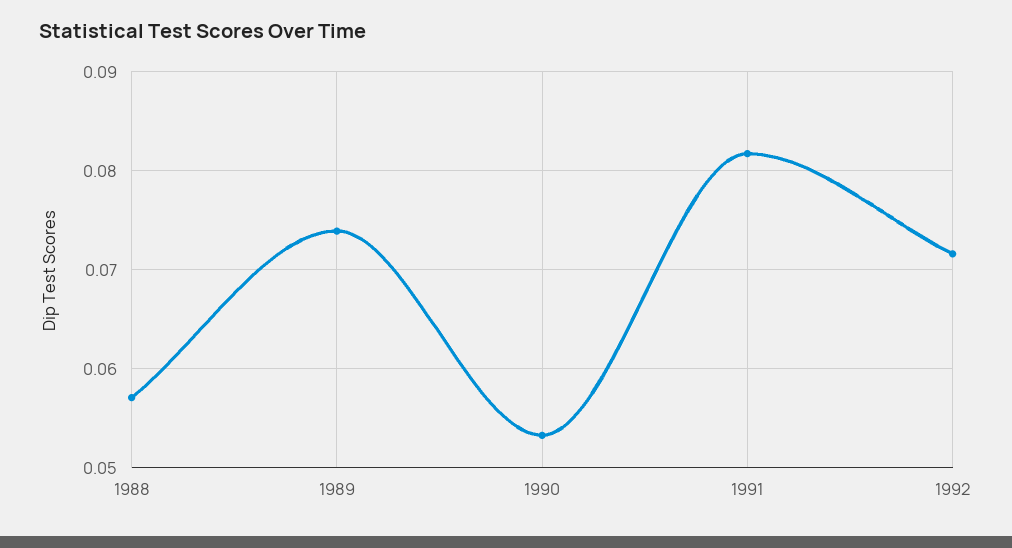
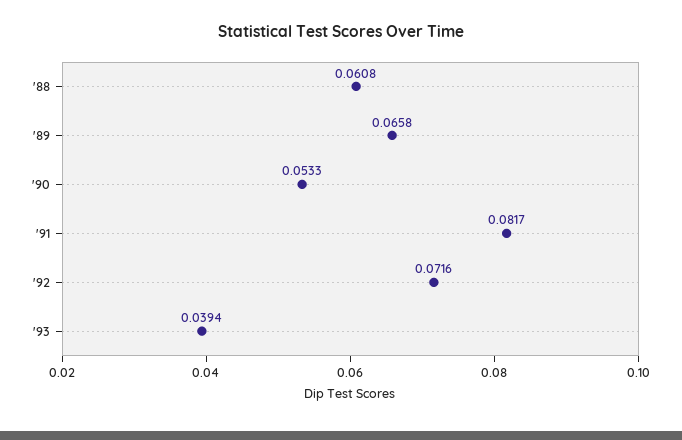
1988: 0.057 -> 0.0608
1989: 0.074 -> 0.0658
'93: none -> 0.0394

